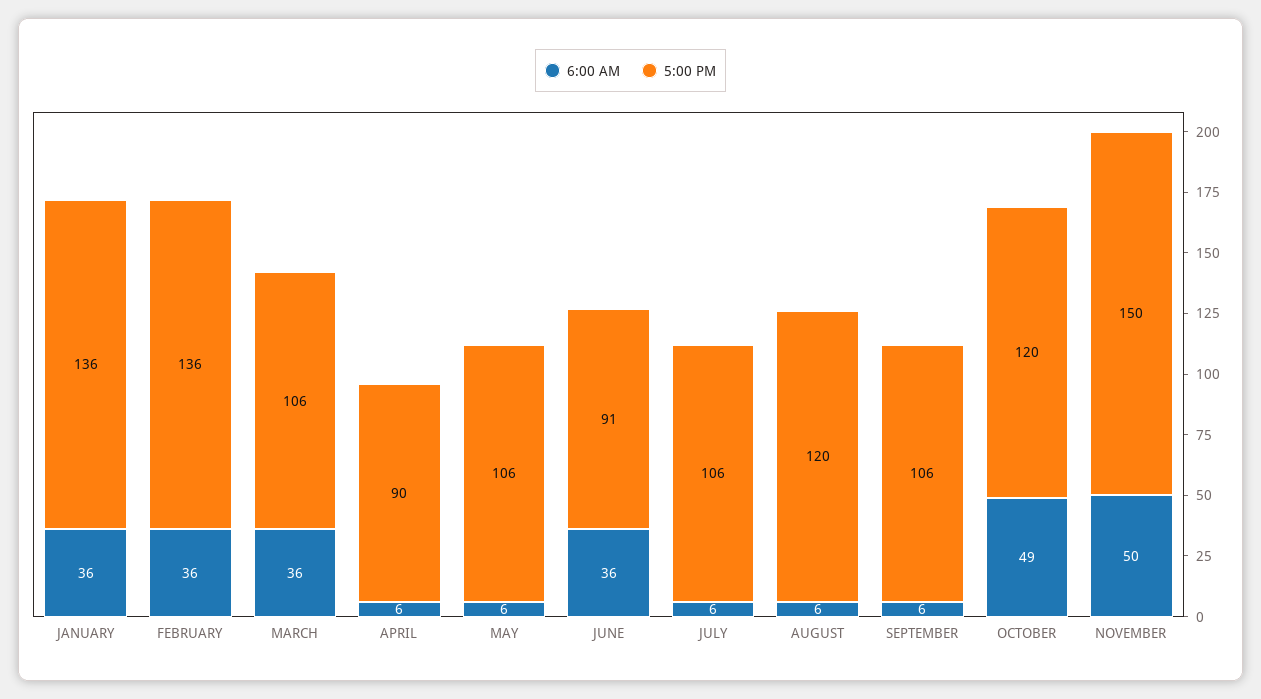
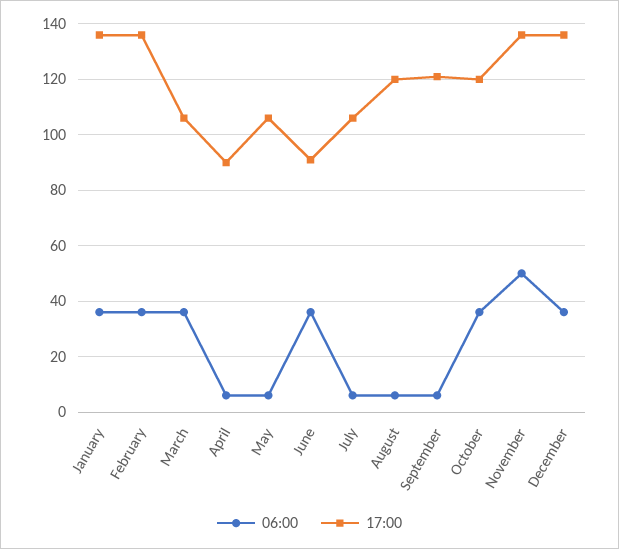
5:00 PM, SEPTEMBER: 106 -> 120
6:00 AM, OCTOBER: 49 -> 35
5:00 PM, NOVEMBER: 150 -> 135
6:00 AM, December: none -> 35
5:00 PM, December: none -> 135

